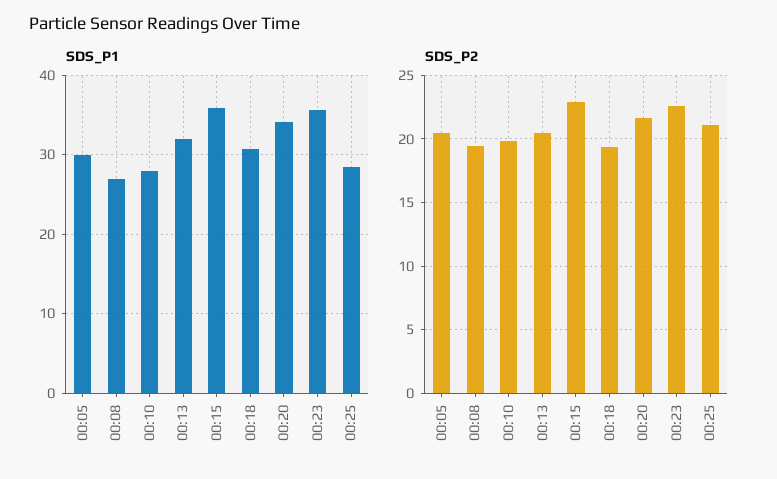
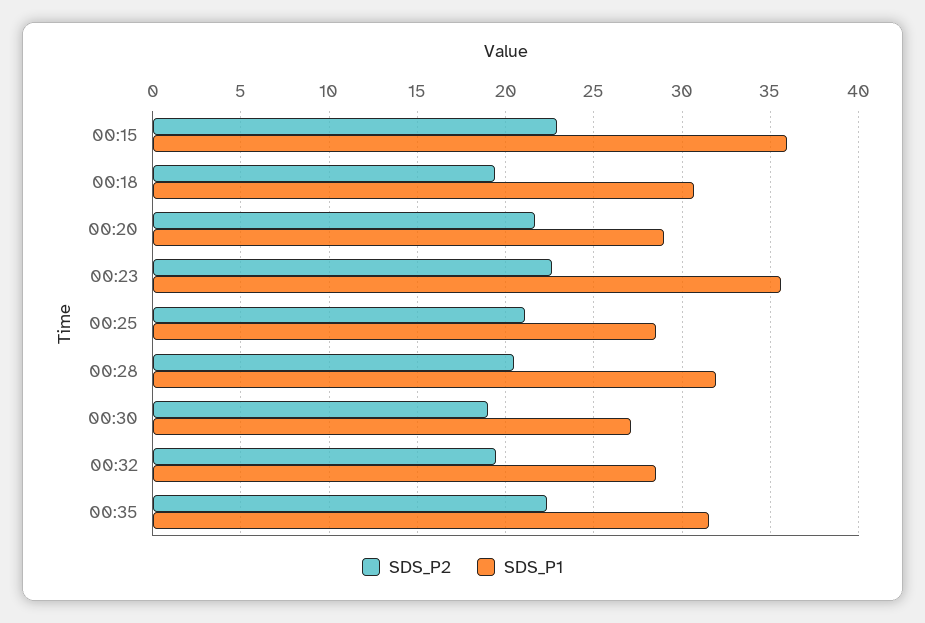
SDS_P1, 00:05: 30 -> none
SDS_P1, 00:08: 27 -> none
SDS_P1, 00:10: 28 -> none
SDS_P1, 00:13: 32 -> none
SDS_P1, 00:20: 34 -> 29
SDS_P2, 00:05: 20.5 -> none
SDS_P2, 00:08: 19.5 -> none
SDS_P2, 00:10: 20 -> none
SDS_P2, 00:13: 20.5 -> none
SDS_P2, 00:28: none -> 20.5
SDS_P1, 00:28: none -> 32
SDS_P2, 00:30: none -> 19
SDS_P1, 00:30: none -> 27
SDS_P2, 00:32: none -> 19.5
SDS_P1, 00:32: none -> 28.5
SDS_P2, 00:35: none -> 22.5
SDS_P1, 00:35: none -> 31.5

